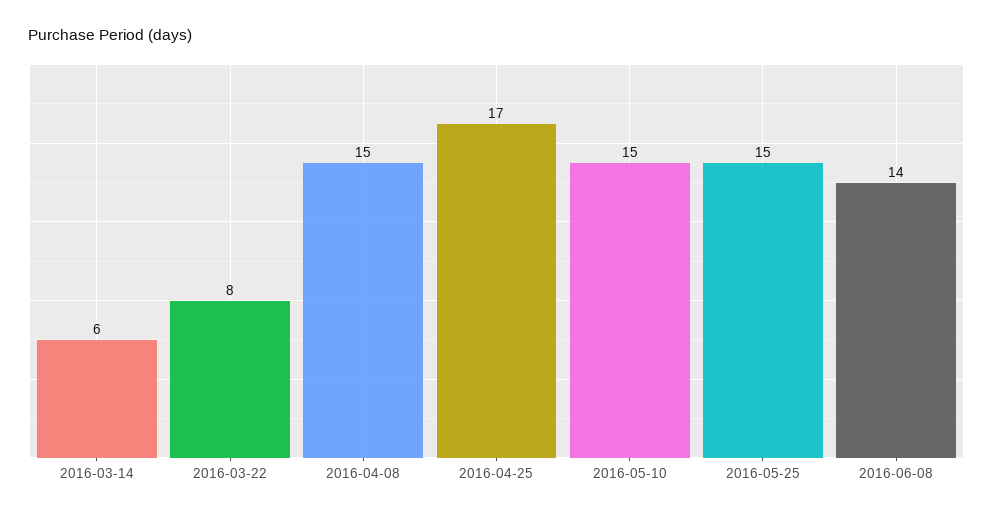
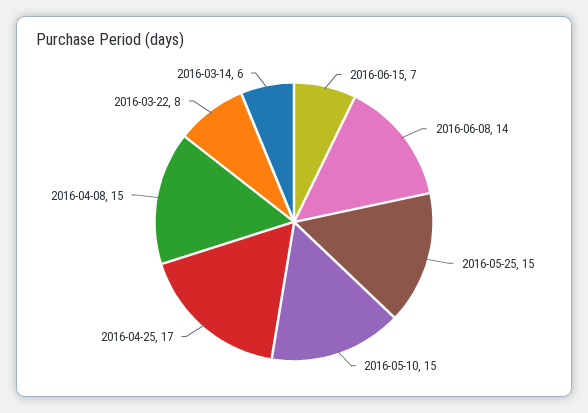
2016-06-15: none -> 7

